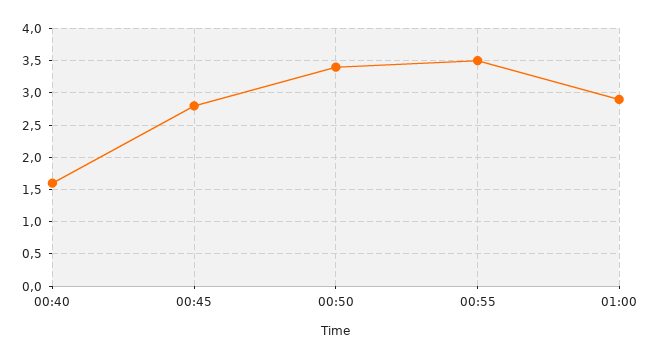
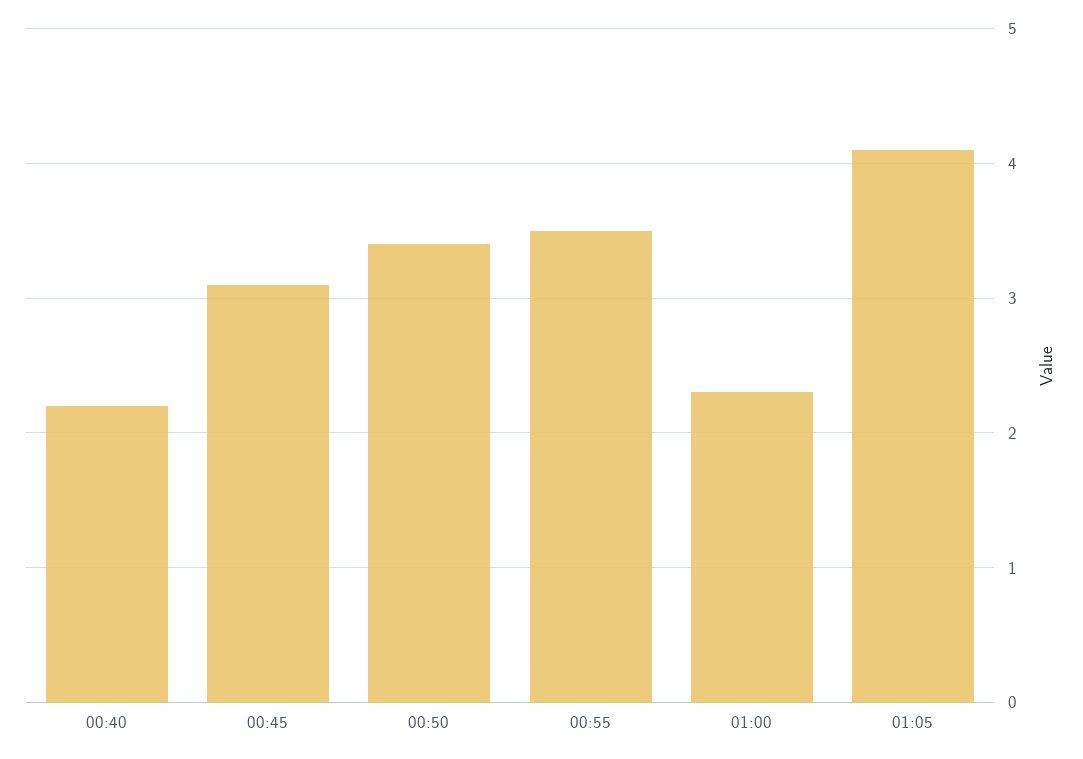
00:40: 1.6 -> 2.2
00:45: 2.8 -> 3.1
01:00: 2.9 -> 2.3
01:05: none -> 4.1

